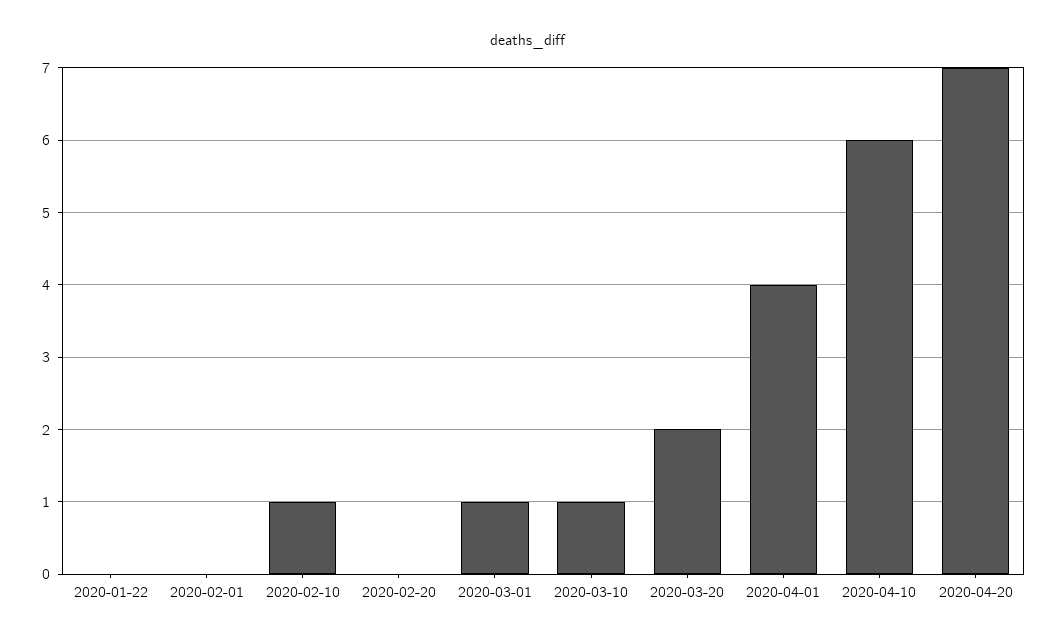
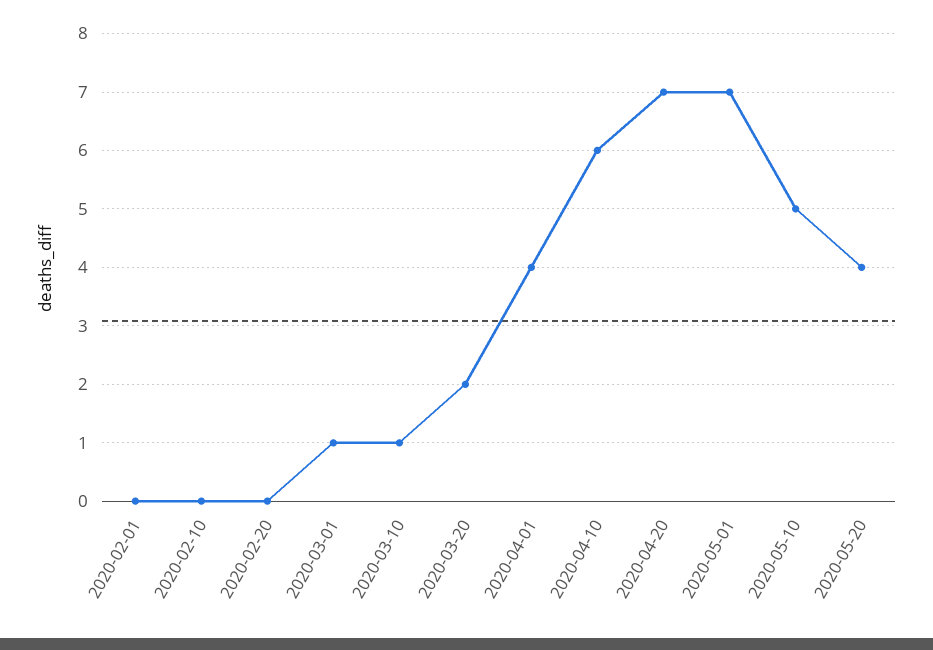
2020-01-22: 0 -> none
2020-02-10: 1 -> 0
2020-05-01: none -> 7
2020-05-10: none -> 5
2020-05-20: none -> 4

